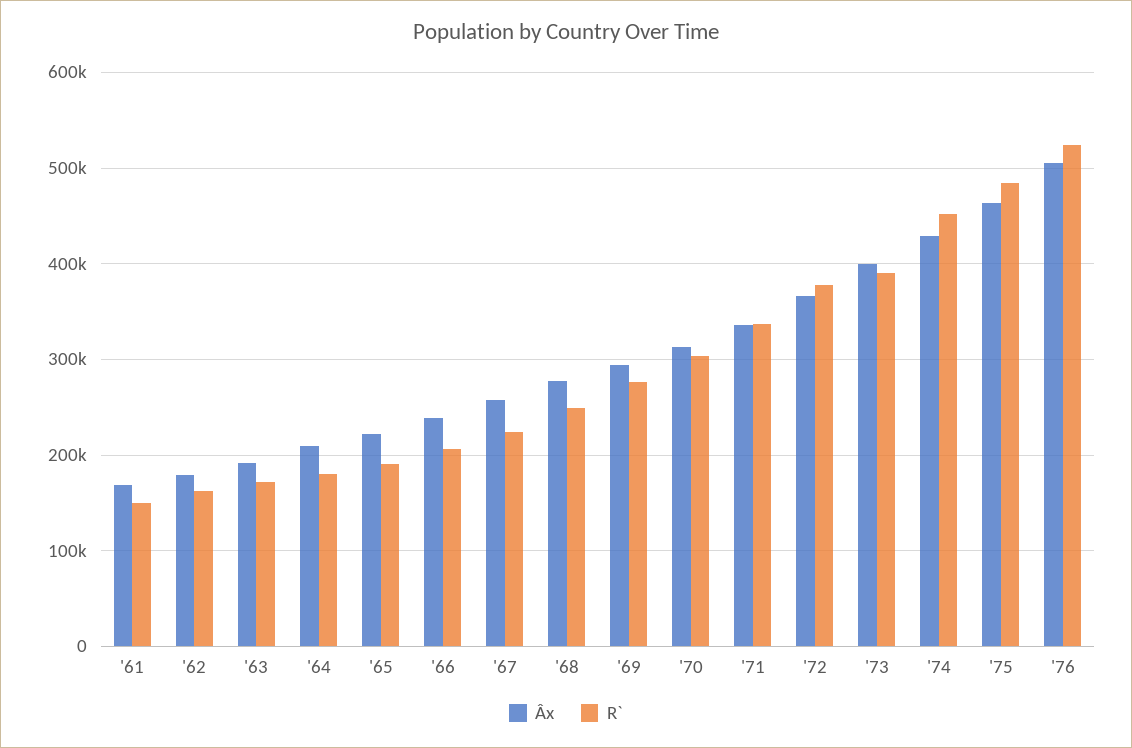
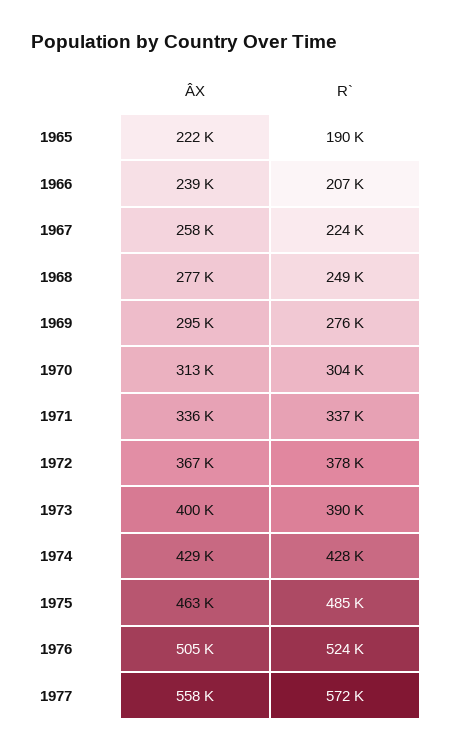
Âx, '61: 170000 -> none
R`, '61: 150000 -> none
Âx, '62: 180000 -> none
R`, '62: 160000 -> none
Âx, '63: 190000 -> none
R`, '63: 170000 -> none
Âx, '64: 210000 -> none
R`, '64: 180000 -> none
R`, '74: 450000 -> 428000
Âx, 1977: none -> 558000
R`, 1977: none -> 572000

